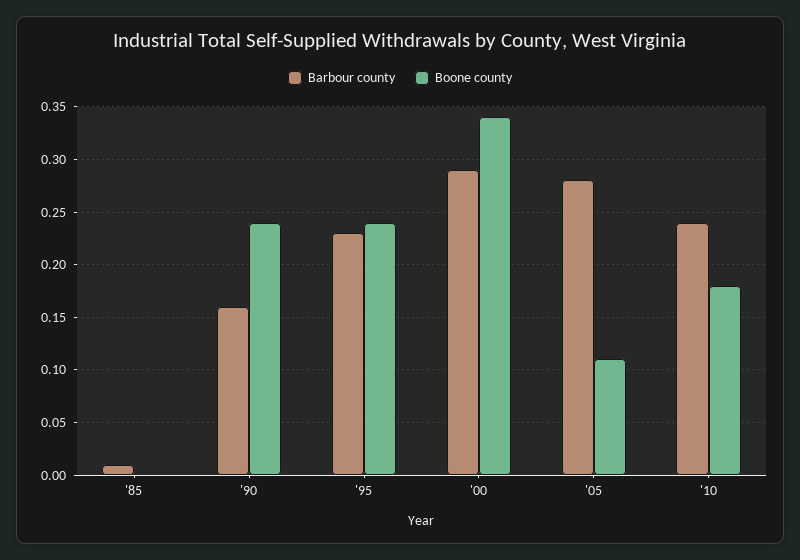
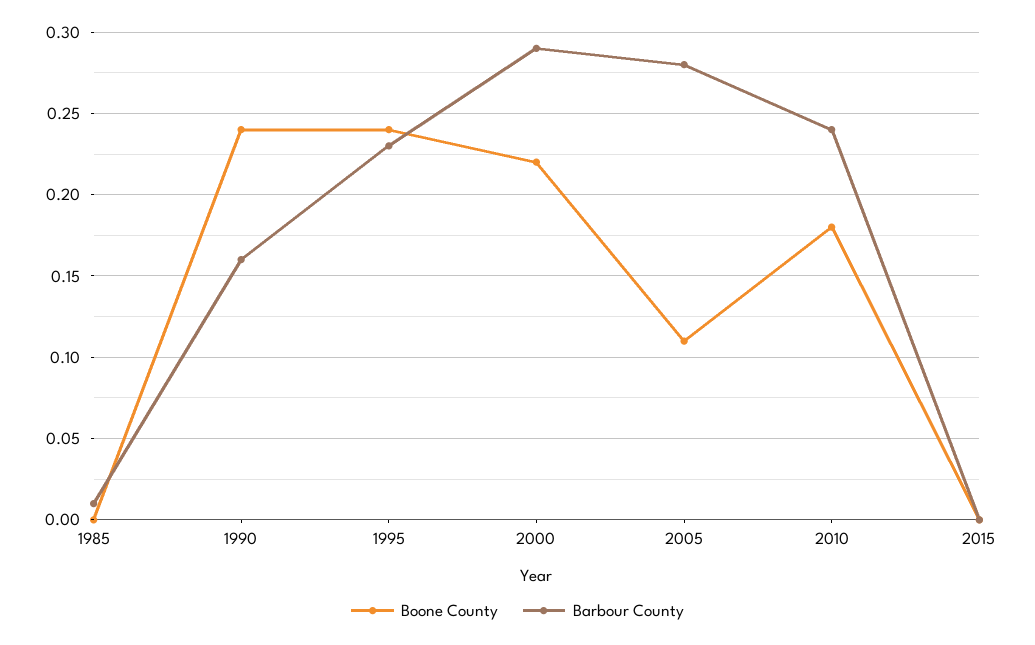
Boone county, '00: 0.34 -> 0.22
Boone county, 2015: none -> 0
Barbour county, 2015: none -> 0

